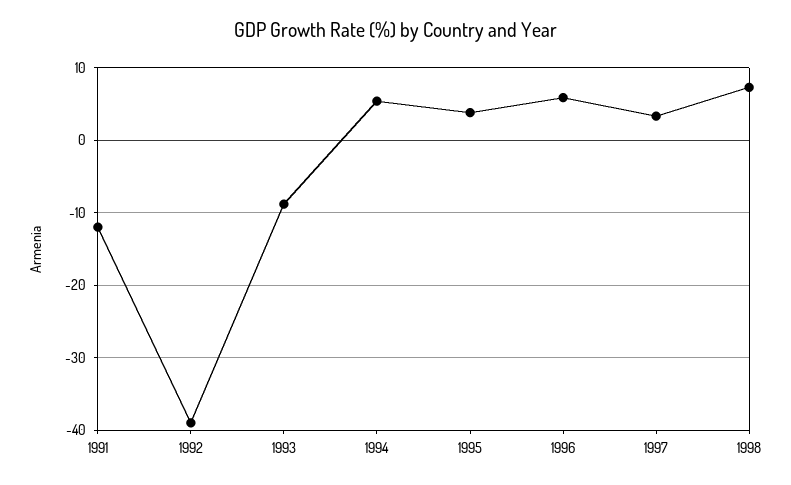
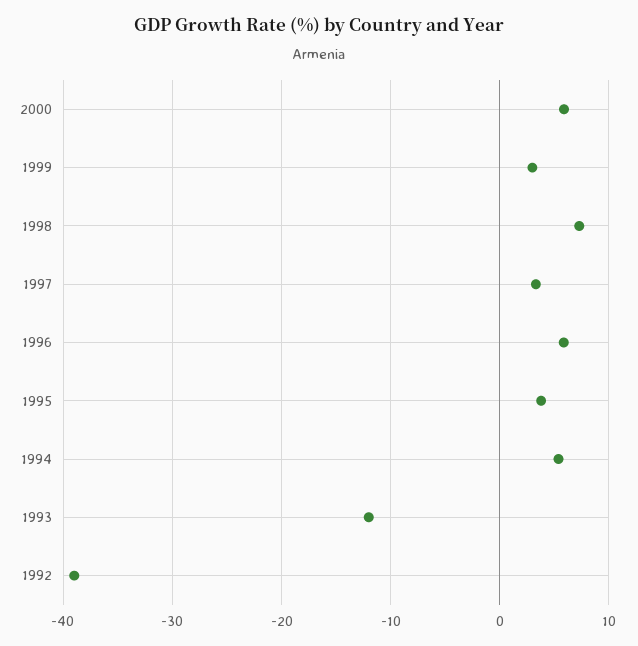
1991: -12 -> none
1993: -9 -> -12
2000: none -> 6
1999: none -> 3

